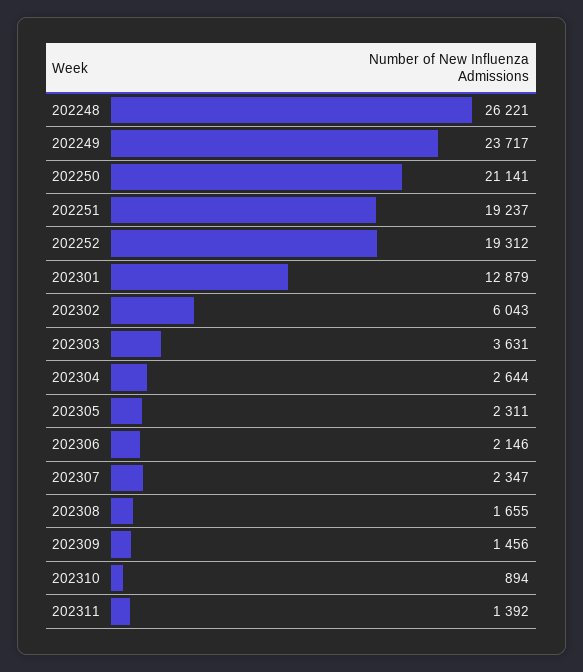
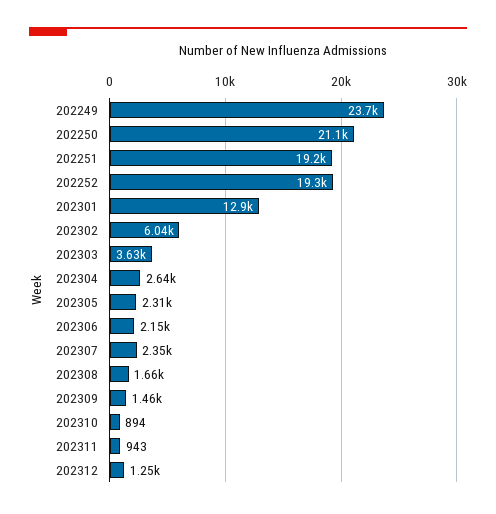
202248: 26221 -> none
202311: 1392 -> 943
202312: none -> 1250

